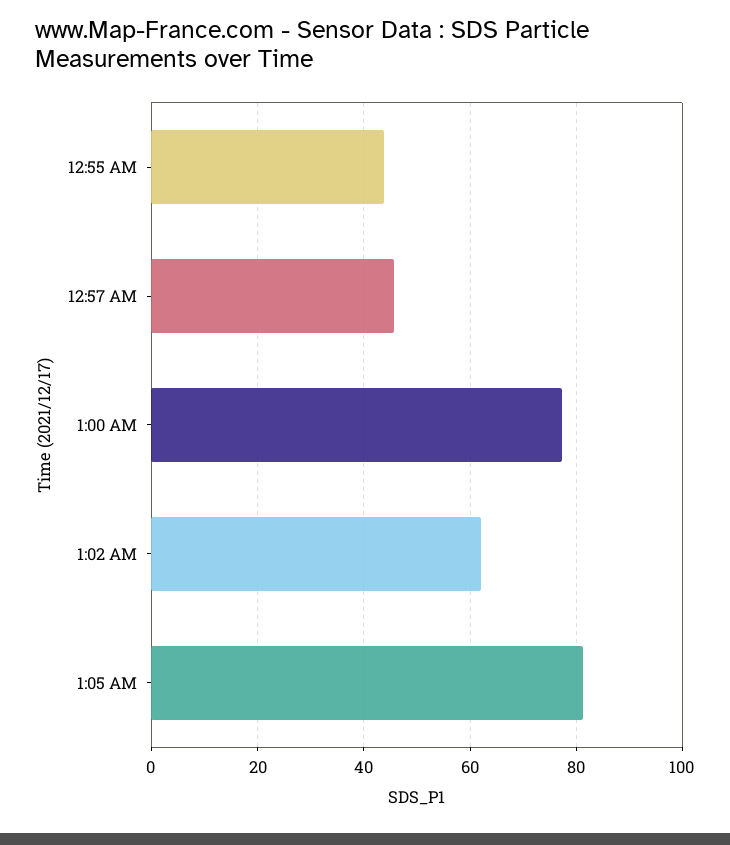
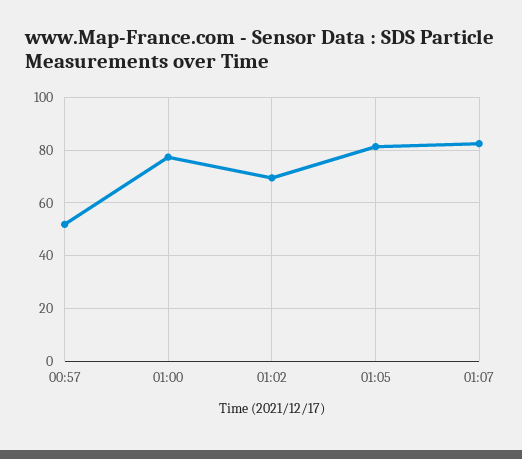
12:55 AM: 44 -> none
12:57 AM: 46 -> 52.5
1:02 AM: 62 -> 70
01:07: none -> 82.5

